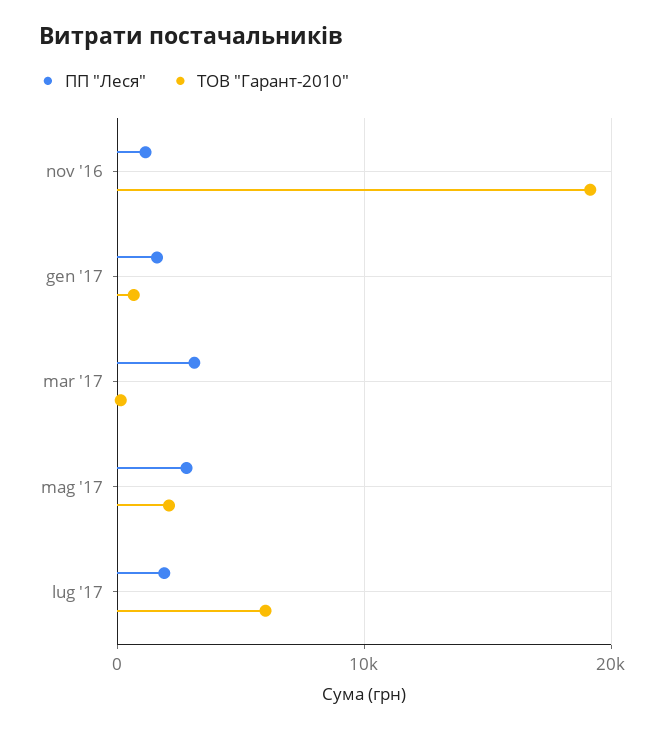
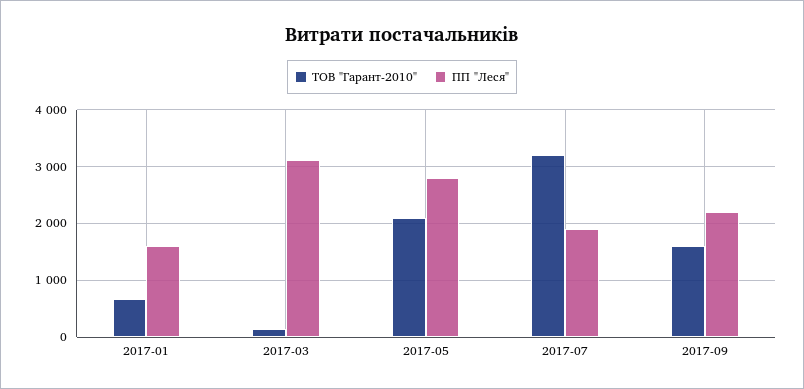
ПП "Леся", nov '16: 1000 -> none
ТОВ "Гарант-2010", nov '16: 19000 -> none
ТОВ "Гарант-2010", lug '17: 6000 -> 3200
ТОВ "Гарант-2010", 2017-09: none -> 1600
ПП "Леся", 2017-09: none -> 2200

